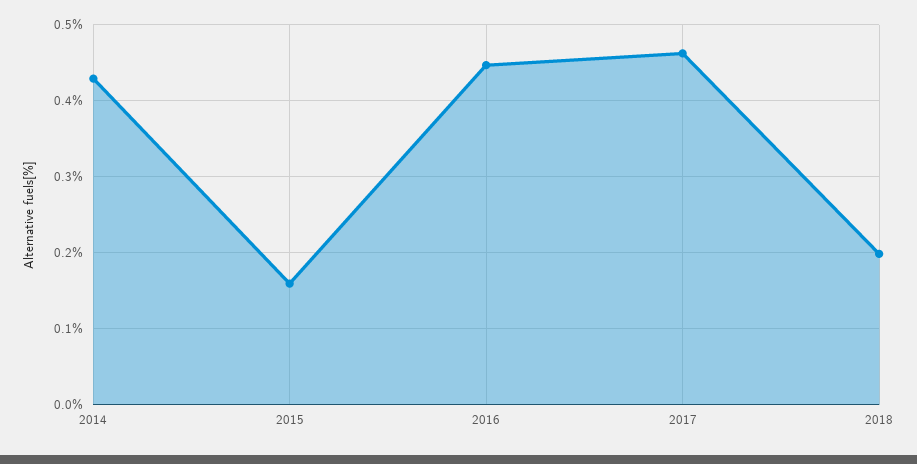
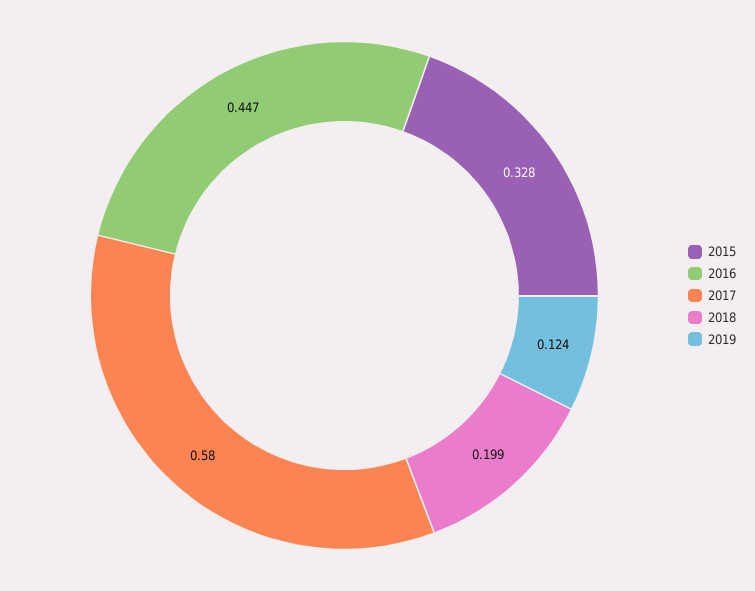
2014: 0.43 -> none
2015: 0.16 -> 0.328
2017: 0.46 -> 0.58
2019: none -> 0.124

